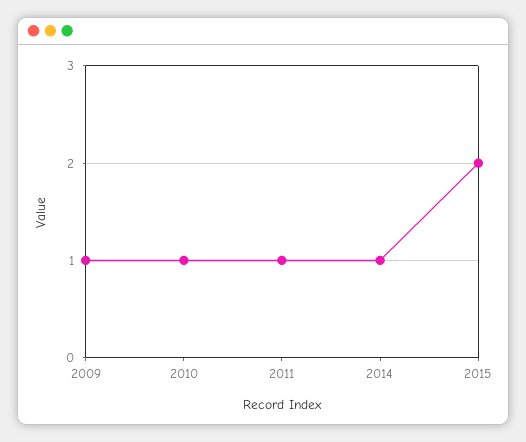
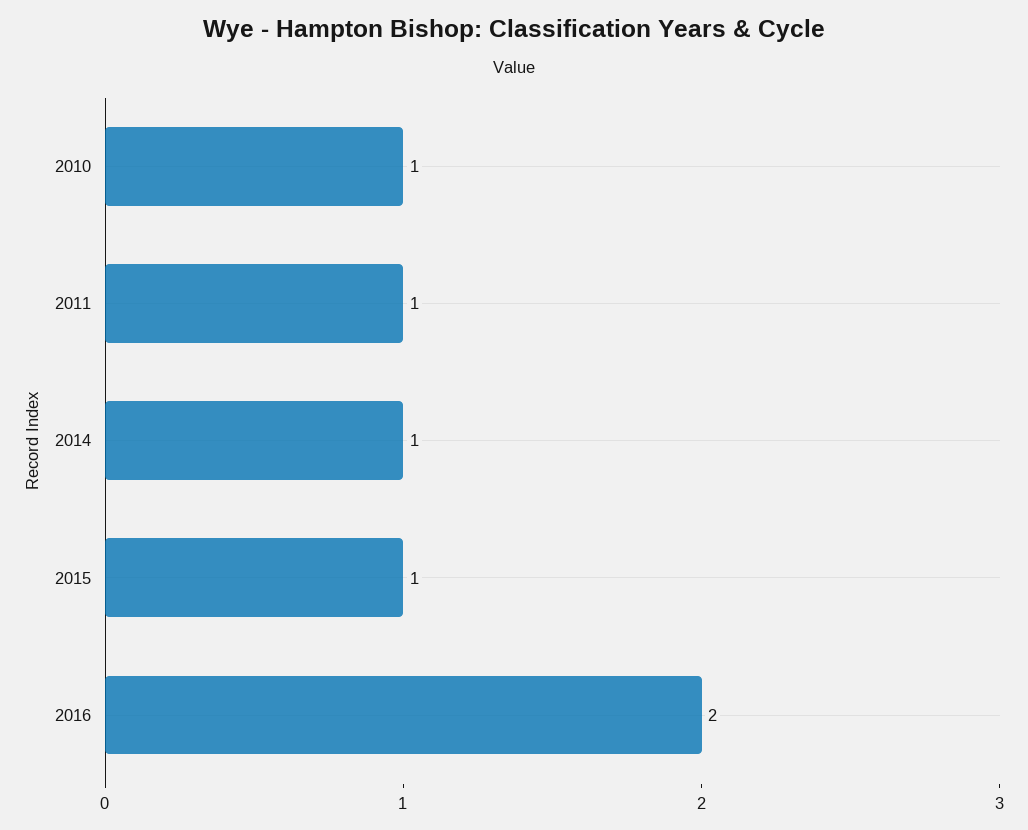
2009: 1 -> none
2015: 2 -> 1
2016: none -> 2

